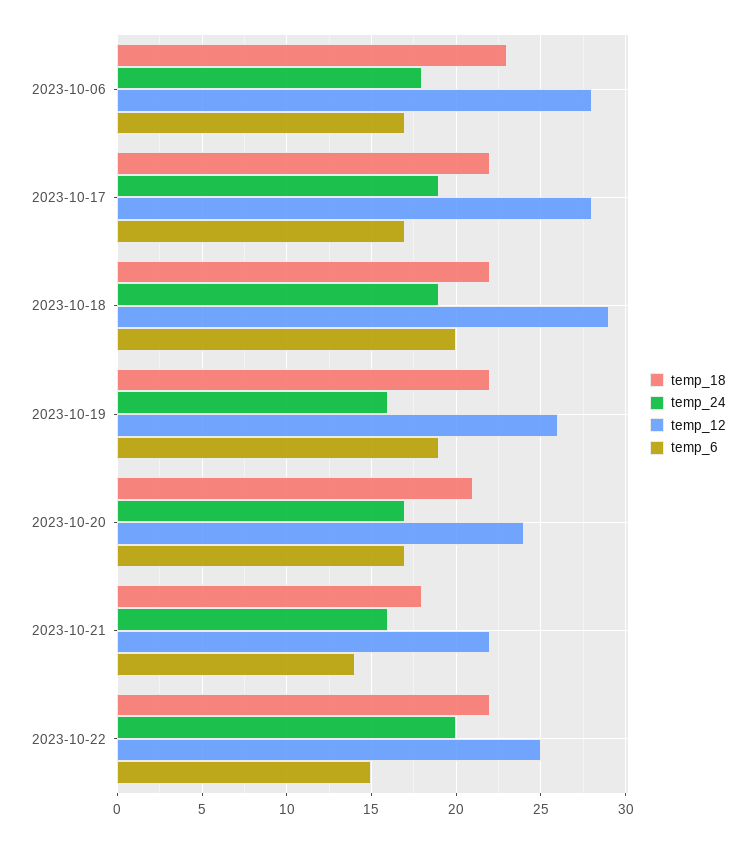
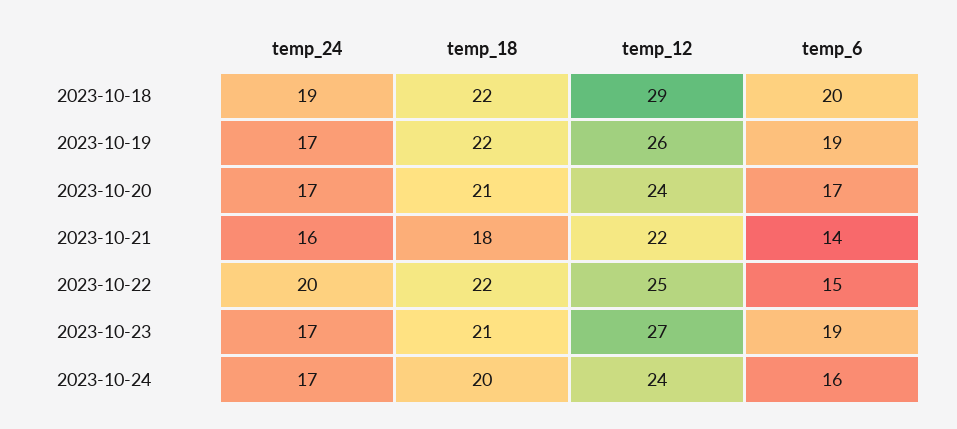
temp_18, 2023-10-06: 23 -> none
temp_24, 2023-10-06: 18 -> none
temp_12, 2023-10-06: 28 -> none
temp_6, 2023-10-06: 17 -> none
temp_18, 2023-10-17: 22 -> none
temp_24, 2023-10-17: 19 -> none
temp_12, 2023-10-17: 28 -> none
temp_6, 2023-10-17: 17 -> none
temp_24, 2023-10-19: 16 -> 17
temp_24, 2023-10-23: none -> 17
temp_18, 2023-10-23: none -> 21
temp_12, 2023-10-23: none -> 27
temp_6, 2023-10-23: none -> 19
temp_24, 2023-10-24: none -> 17
temp_18, 2023-10-24: none -> 20
temp_12, 2023-10-24: none -> 24
temp_6, 2023-10-24: none -> 16

